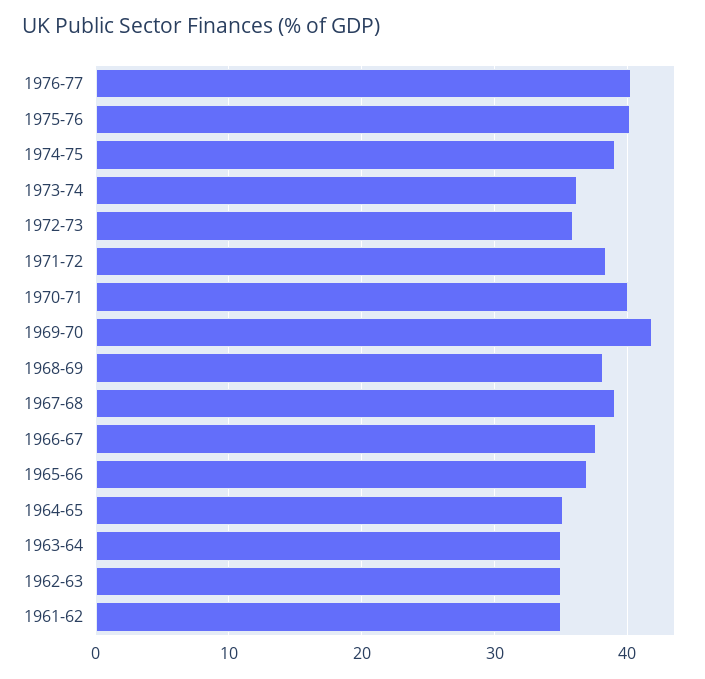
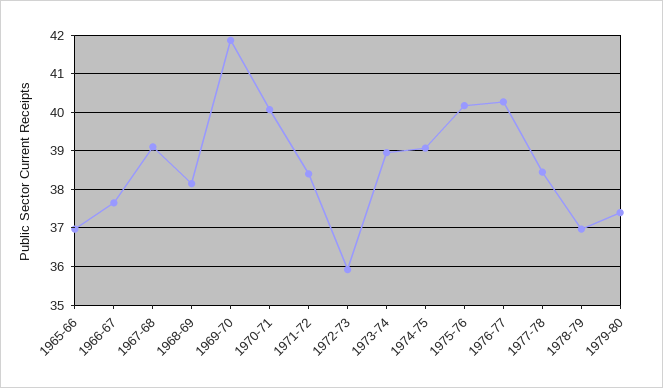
1973-74: 36 -> 39
1964-65: 35 -> none
1963-64: 35 -> none
1962-63: 35 -> none
1961-62: 35 -> none
1977-78: none -> 38.4
1978-79: none -> 37
1979-80: none -> 37.4

